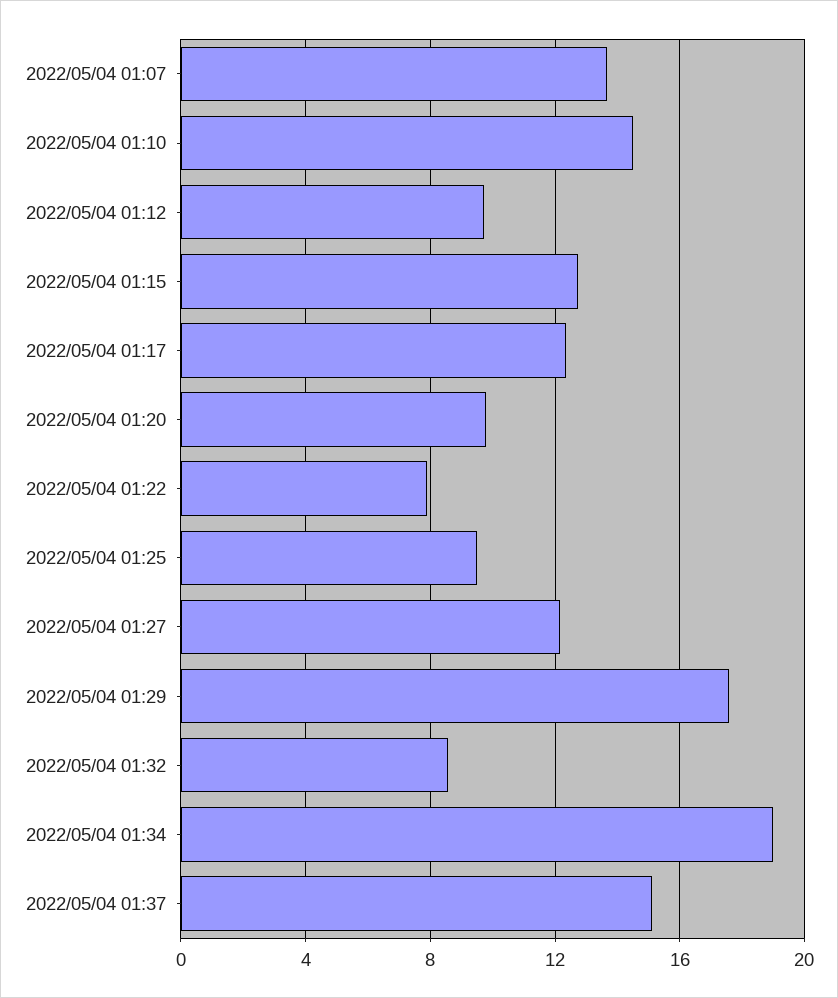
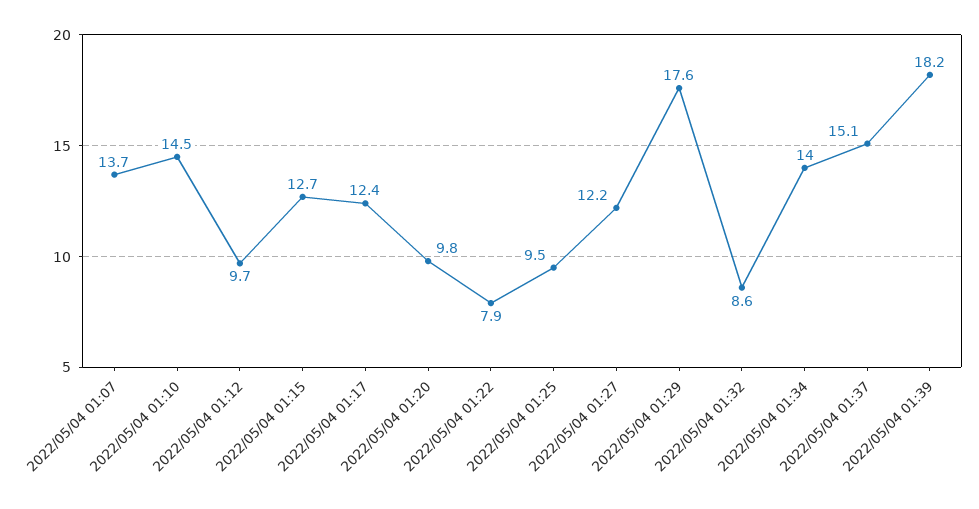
2022/05/04 01:34: 19 -> 14
2022/05/04 01:39: none -> 18.2

